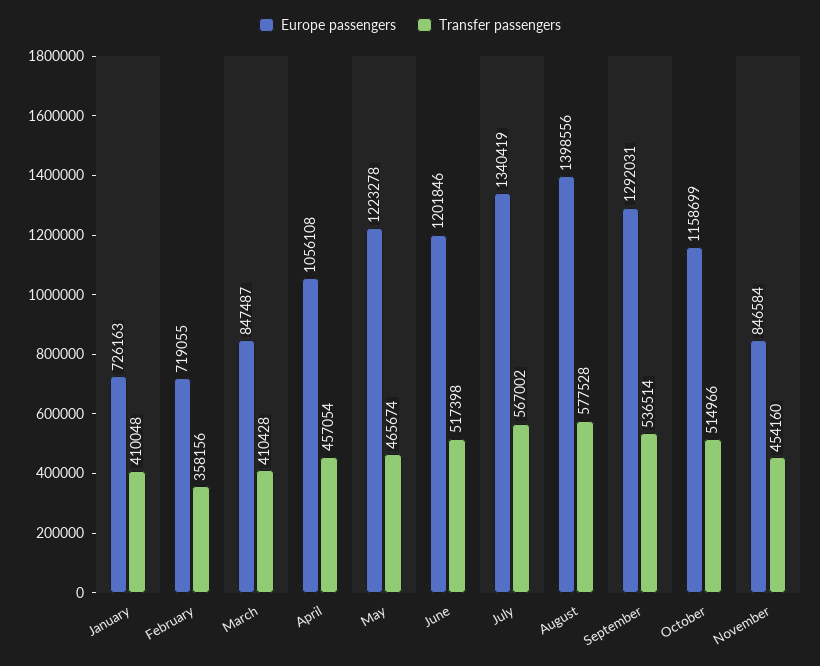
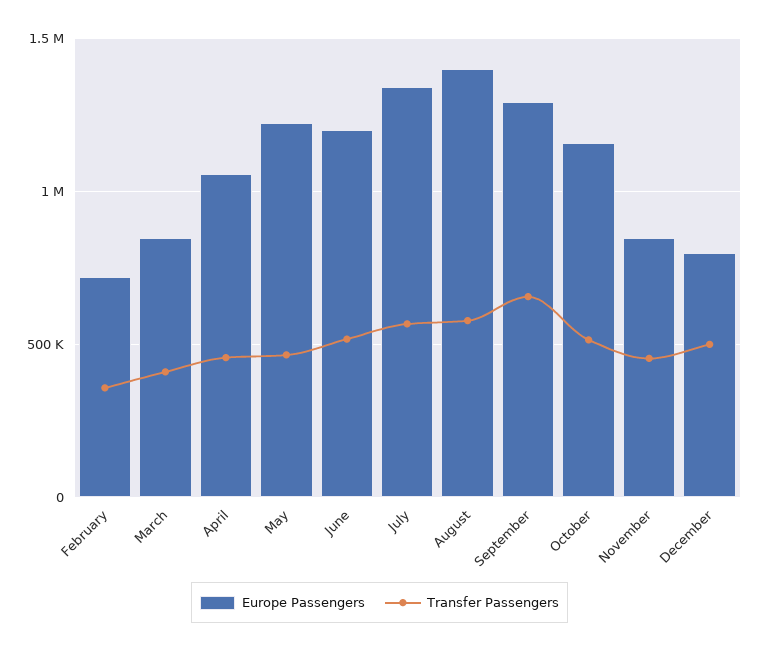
Europe passengers, January: 726163 -> none
Transfer passengers, January: 410048 -> none
Transfer passengers, September: 536514 -> 650000
Europe passengers, December: none -> 800000
Transfer passengers, December: none -> 500000

